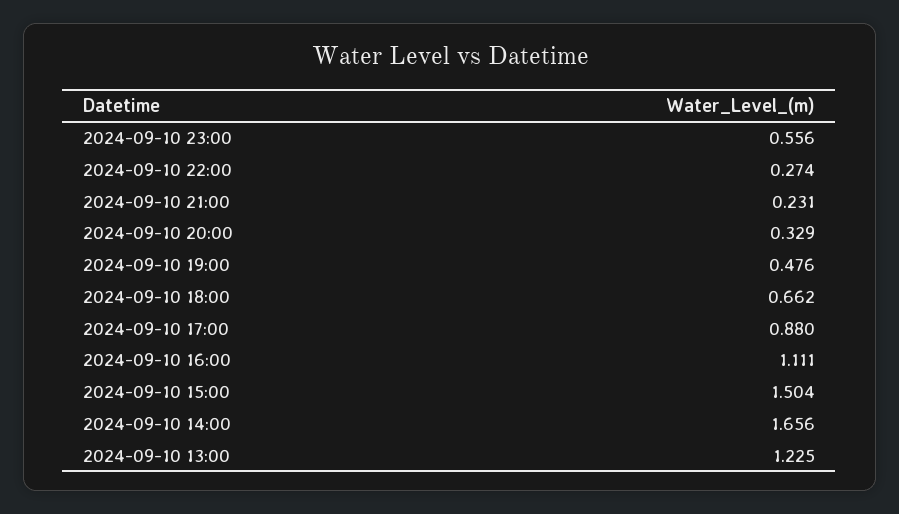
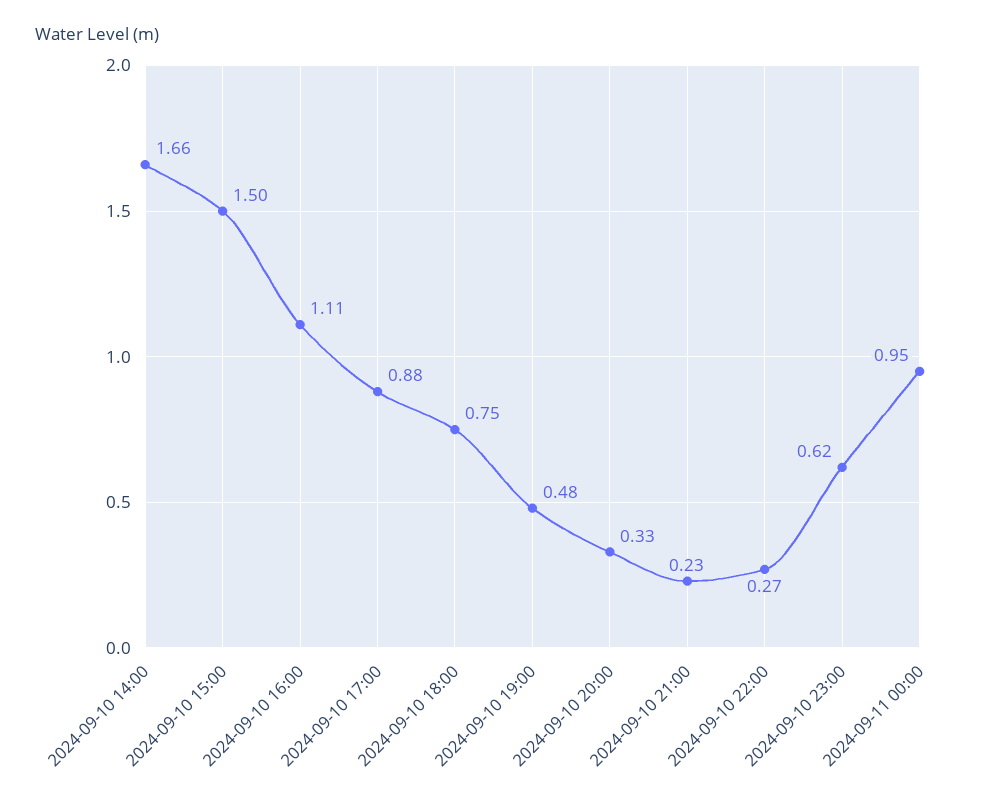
2024-09-10 23:00: 0.556 -> 0.62
2024-09-10 18:00: 0.662 -> 0.75
2024-09-10 13:00: 1.225 -> none
2024-09-11 00:00: none -> 0.95

